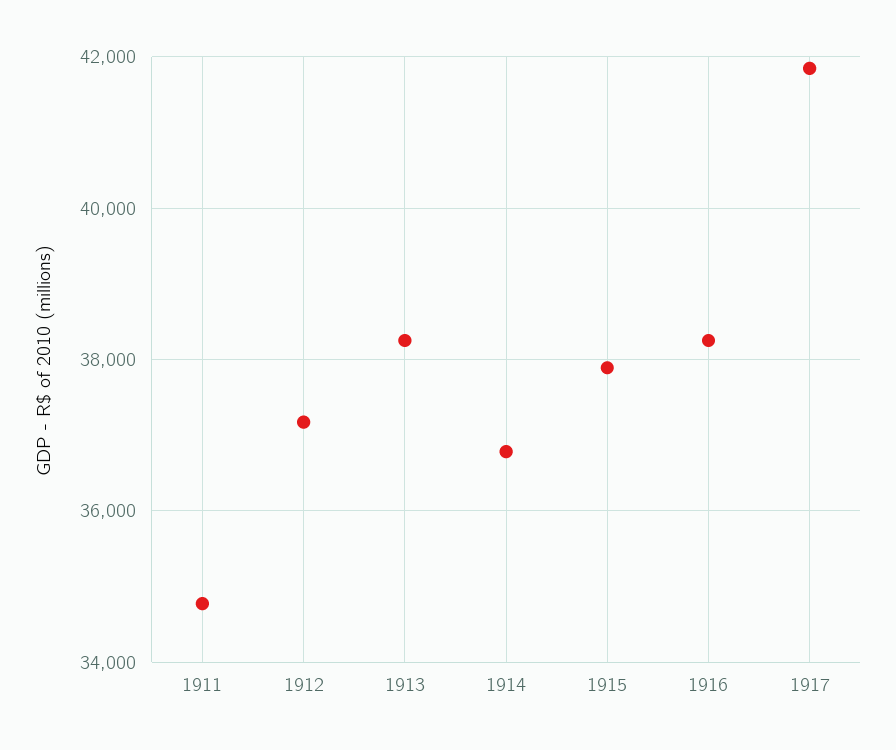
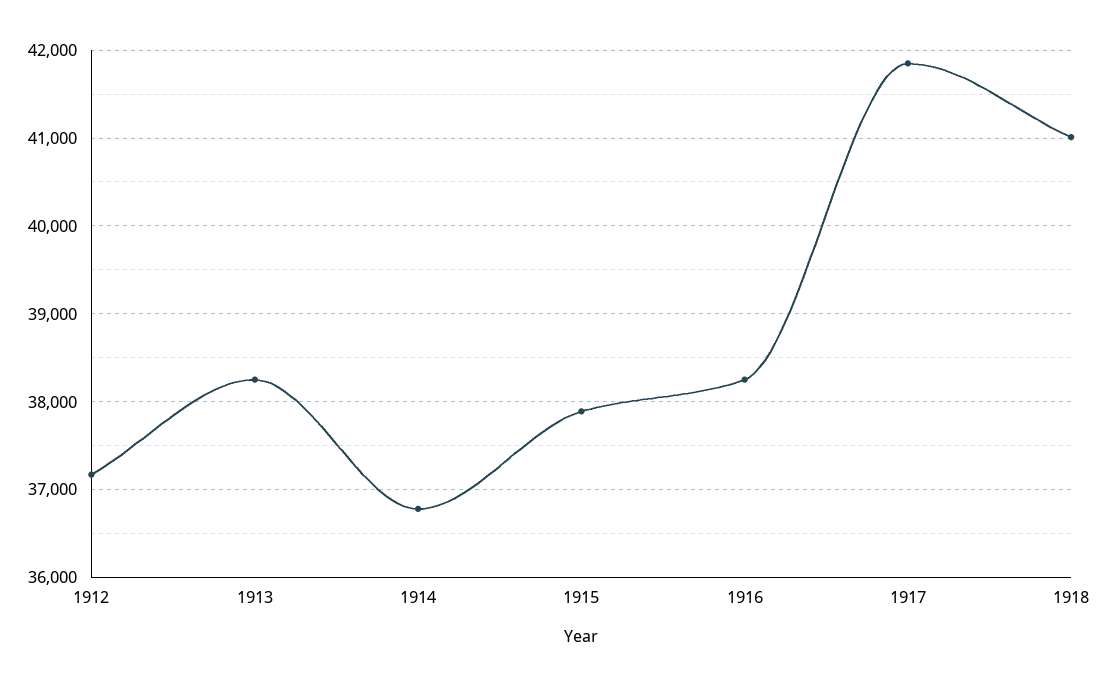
1911: 34800 -> none
1918: none -> 41000

